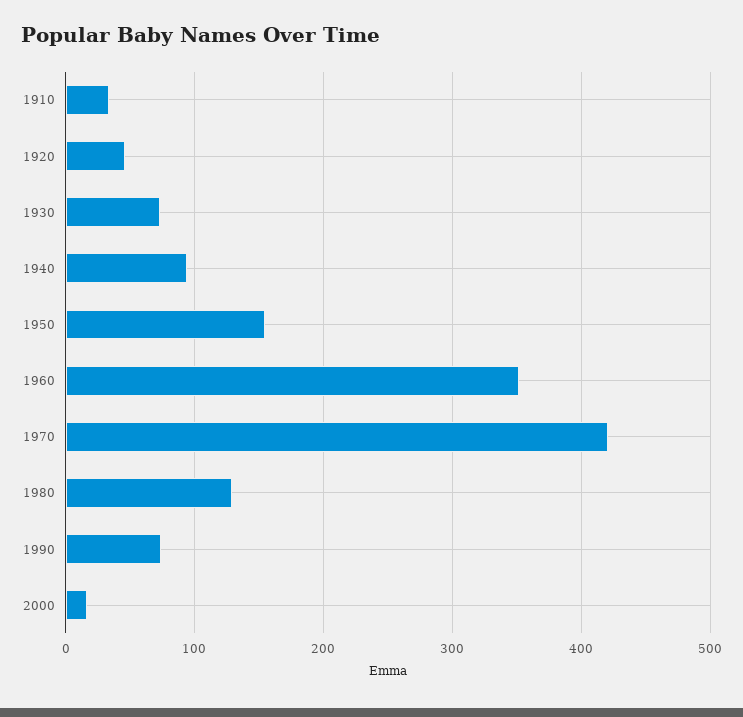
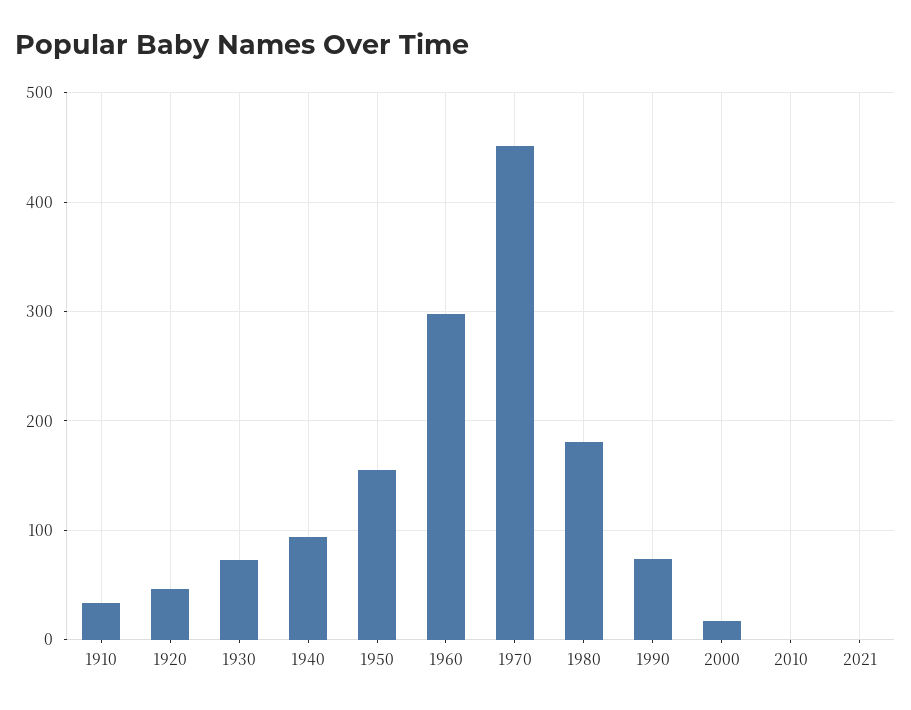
1960: 350 -> 300
1970: 420 -> 450
1980: 130 -> 180
2010: none -> 0
2021: none -> 0

